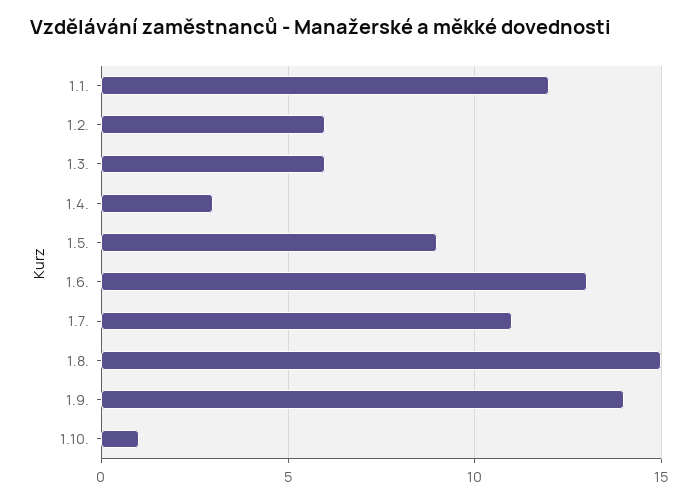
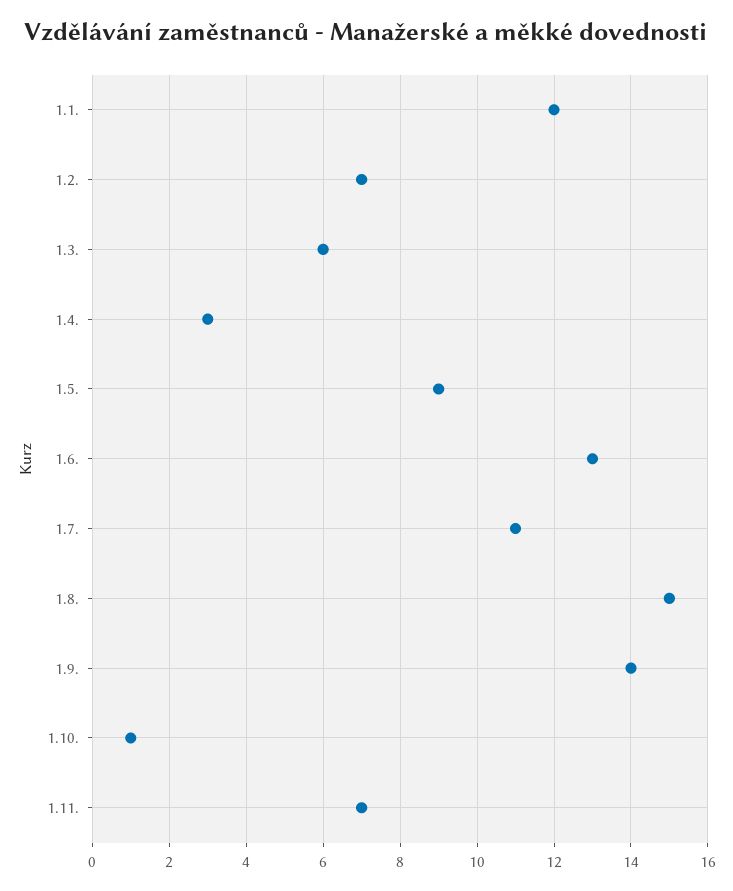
1.2.: 6 -> 7
1.11.: none -> 7

